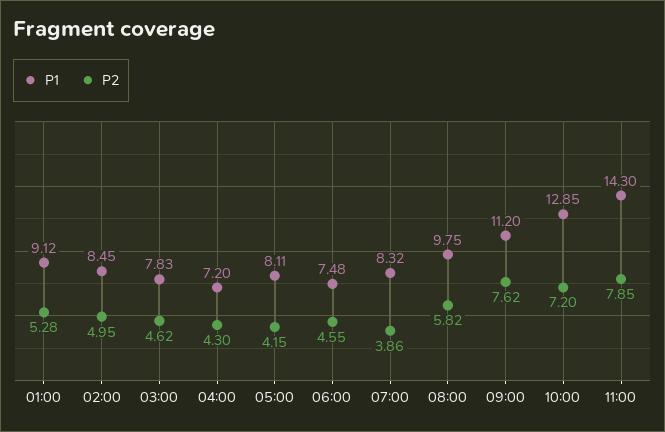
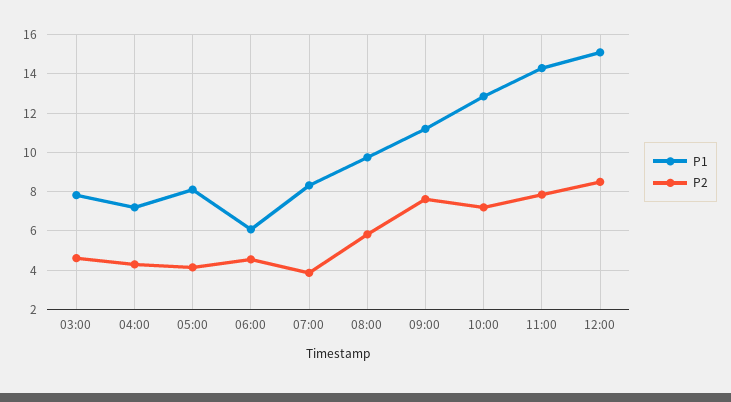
P1, 01:00: 9.12 -> none
P2, 01:00: 5.28 -> none
P1, 02:00: 8.45 -> none
P2, 02:00: 4.95 -> none
P1, 06:00: 7.48 -> 6
P1, 12:00: none -> 15
P2, 12:00: none -> 8.5

